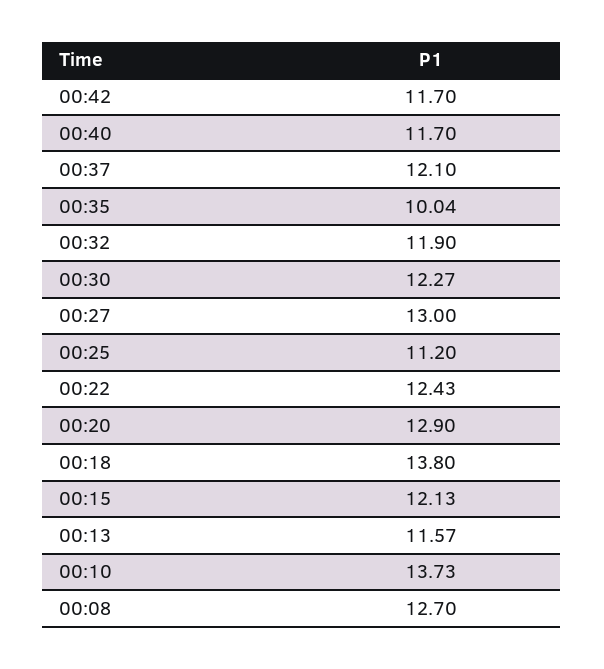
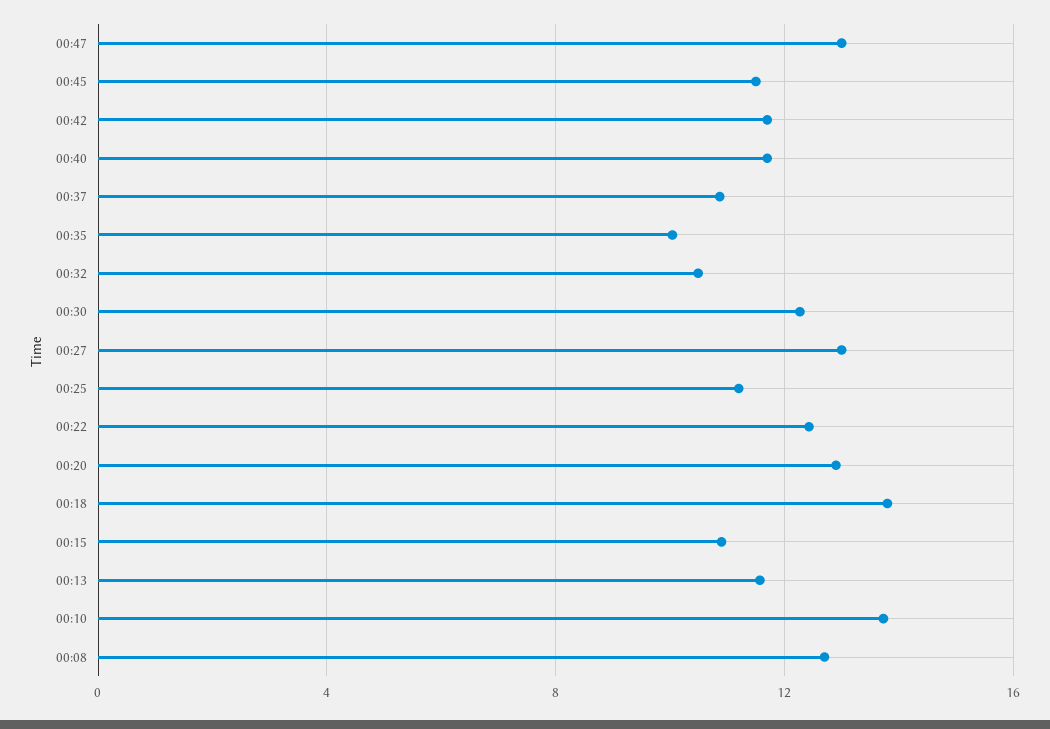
00:37: 12.1 -> 11
00:32: 11.9 -> 10.5
00:15: 12.13 -> 11
00:47: none -> 13
00:45: none -> 11.5

